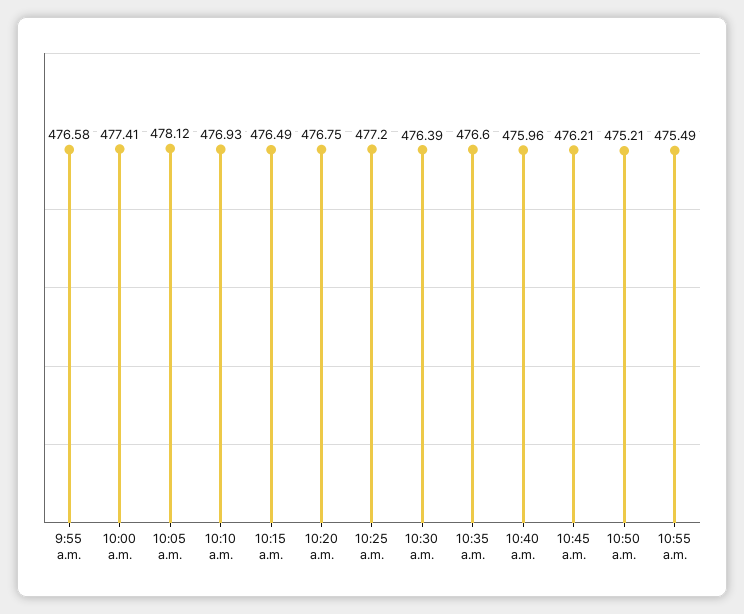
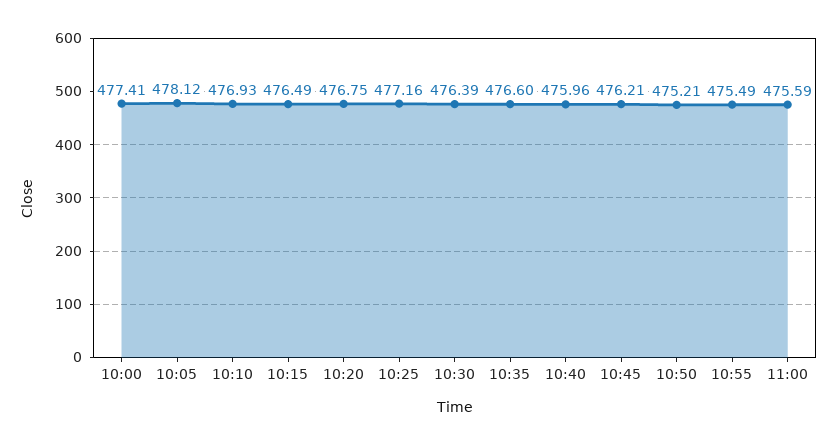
9:55 a.m.: 476.58 -> none
10:25 a.m.: 477.2 -> 477.16
11:00: none -> 475.59

